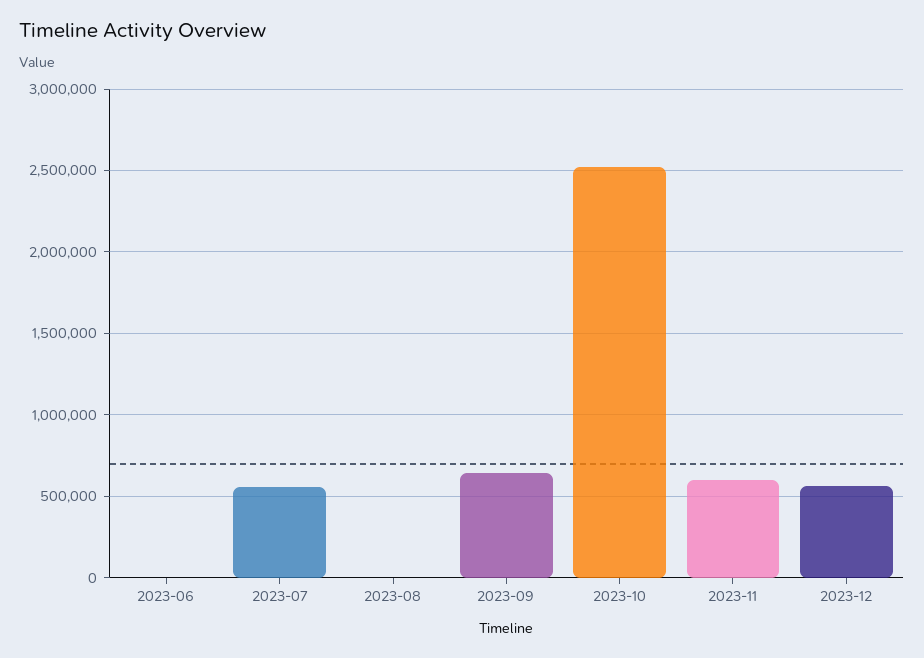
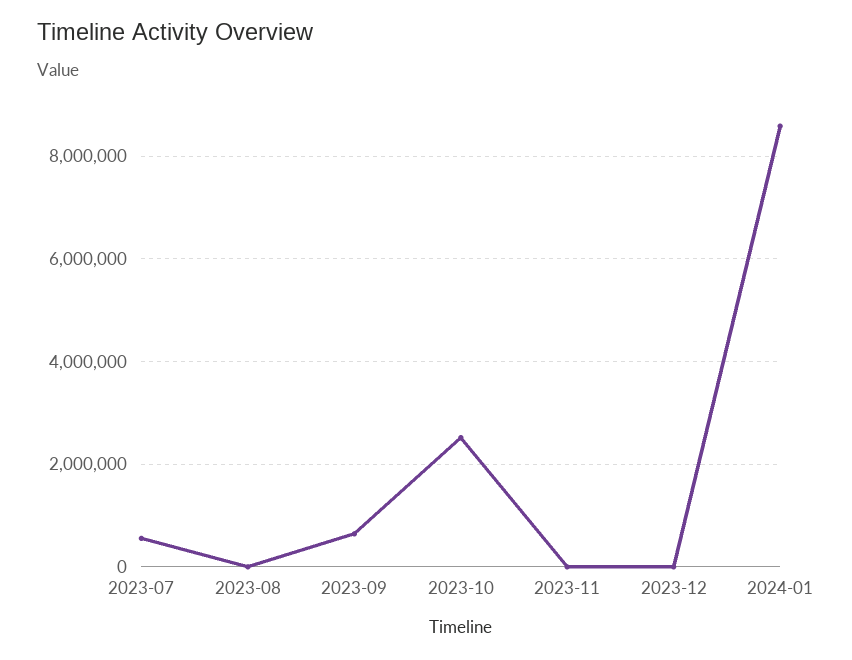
2023-06: 0 -> none
2023-11: 600000 -> 0
2023-12: 550000 -> 0
2024-01: none -> 8600000

